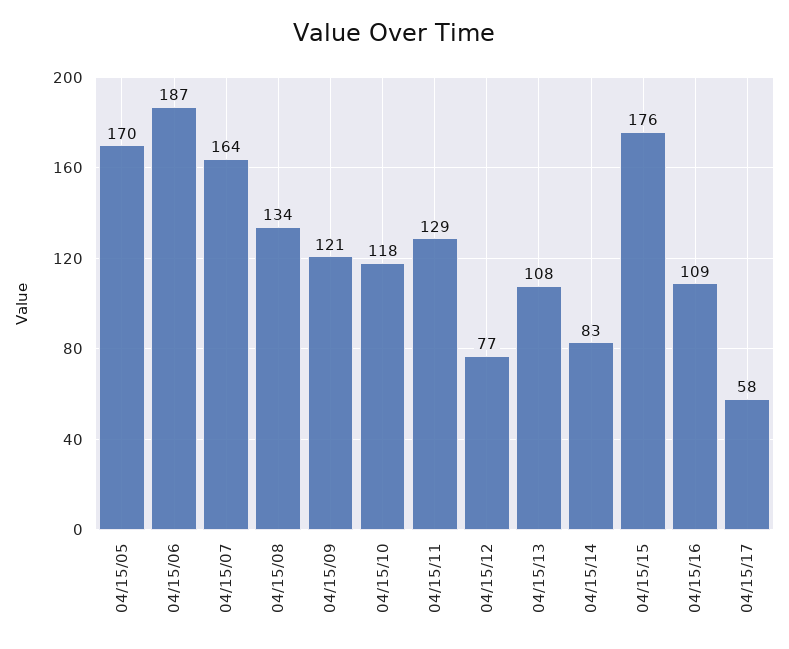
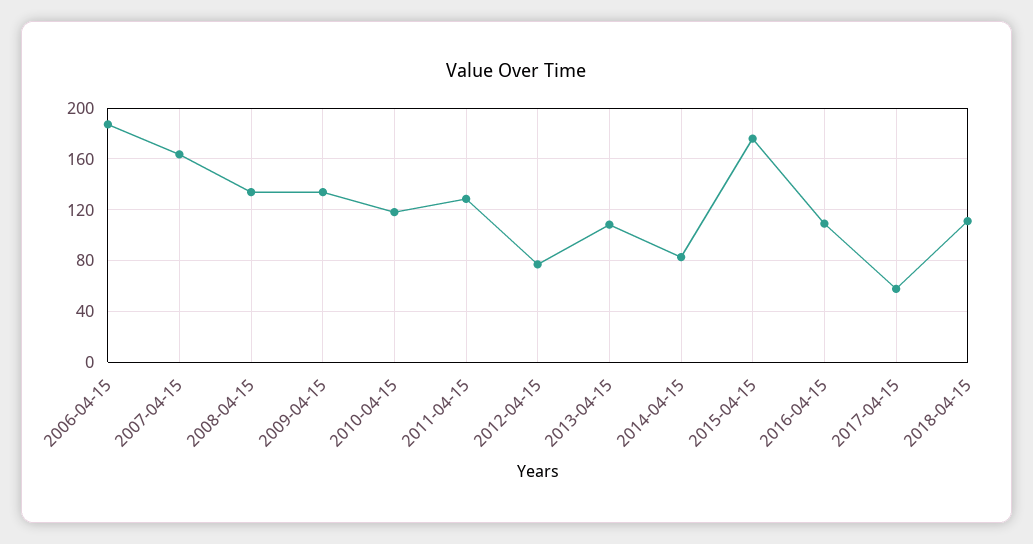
04/15/05: 170 -> none
04/15/09: 121 -> 135
2018-04-15: none -> 110

